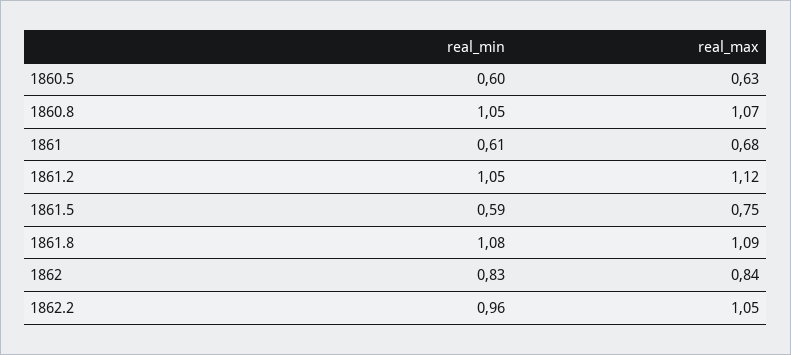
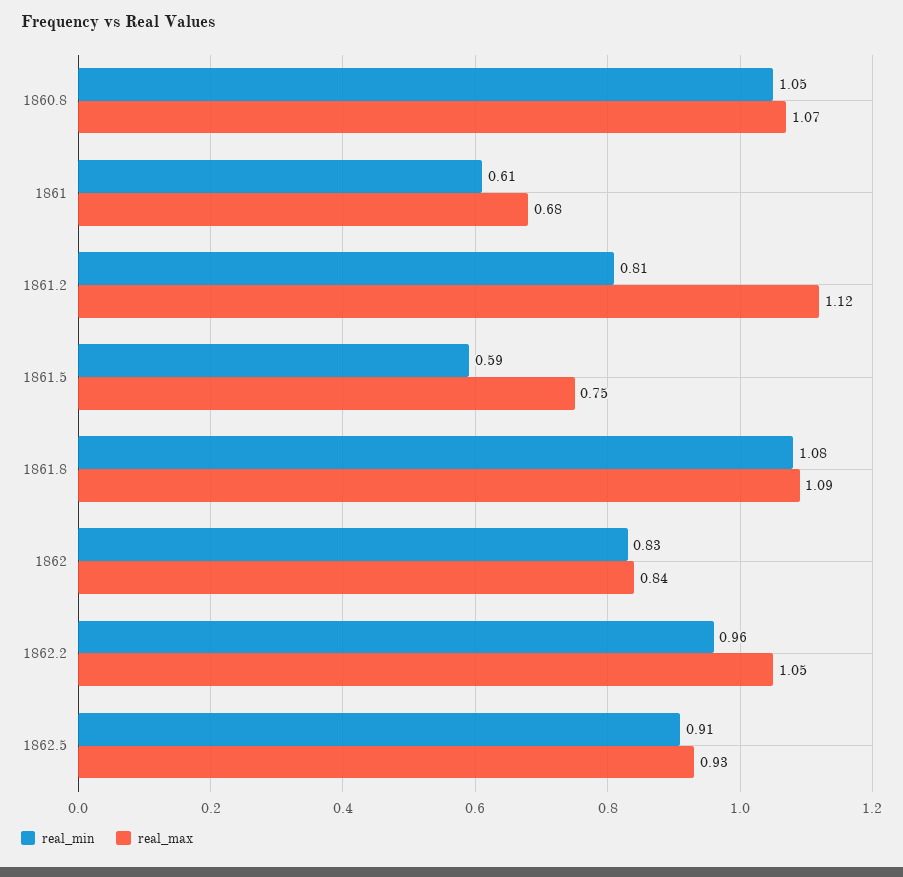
real_min, 1860.5: 0.6 -> none
real_max, 1860.5: 0.63 -> none
real_min, 1861.2: 1.05 -> 0.81
real_min, 1862.5: none -> 0.91
real_max, 1862.5: none -> 0.93

